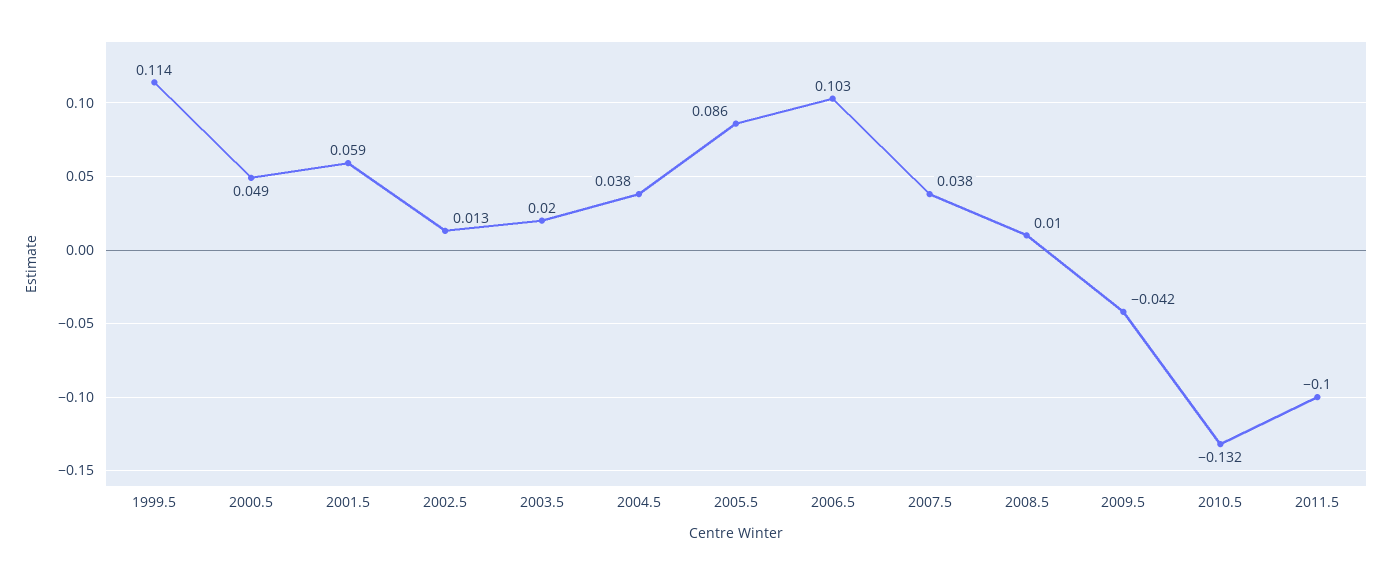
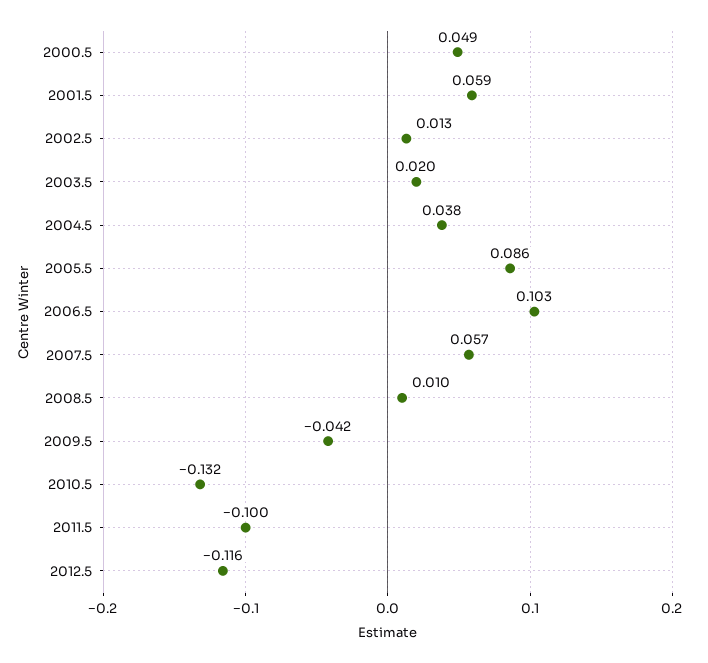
1999.5: 0.114 -> none
2007.5: 0.038 -> 0.057
2012.5: none -> -0.116

